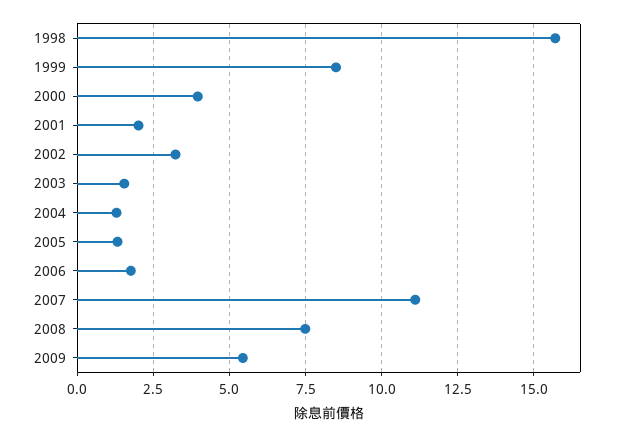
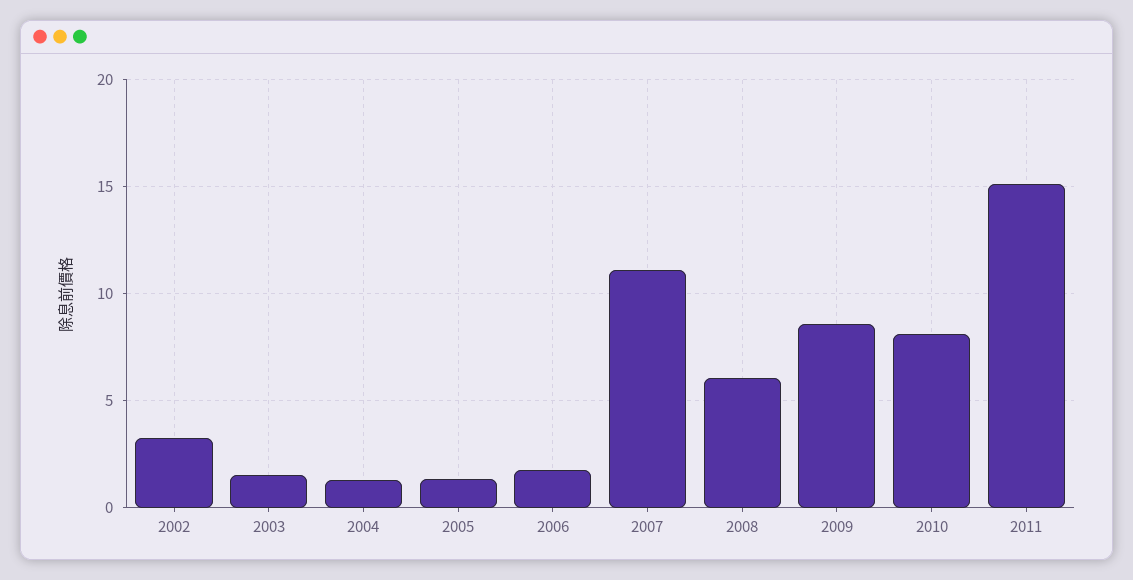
1998: 15.75 -> none
1999: 8.5 -> none
2000: 4 -> none
2001: 2 -> none
2008: 7.5 -> 6
2009: 5.5 -> 8.5
2010: none -> 8
2011: none -> 15

